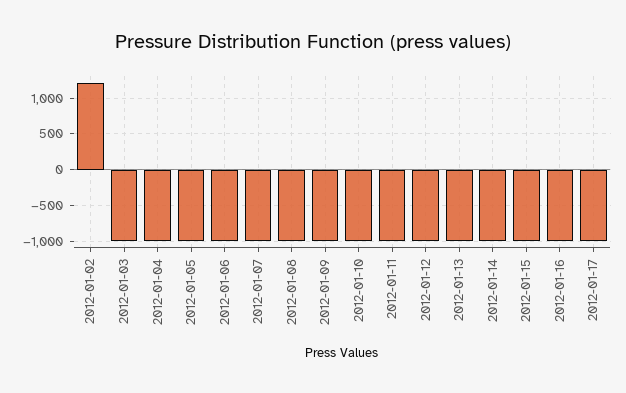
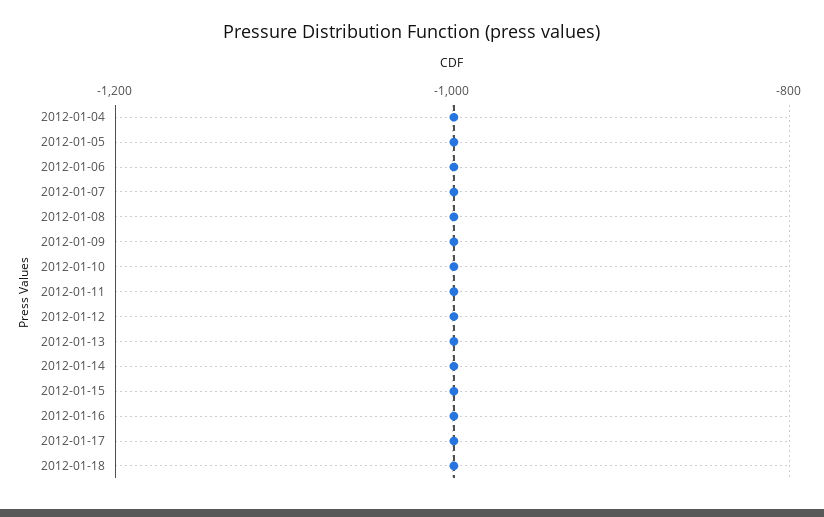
2012-01-02: 1200 -> none
2012-01-03: -1000 -> none
2012-01-18: none -> -1000

